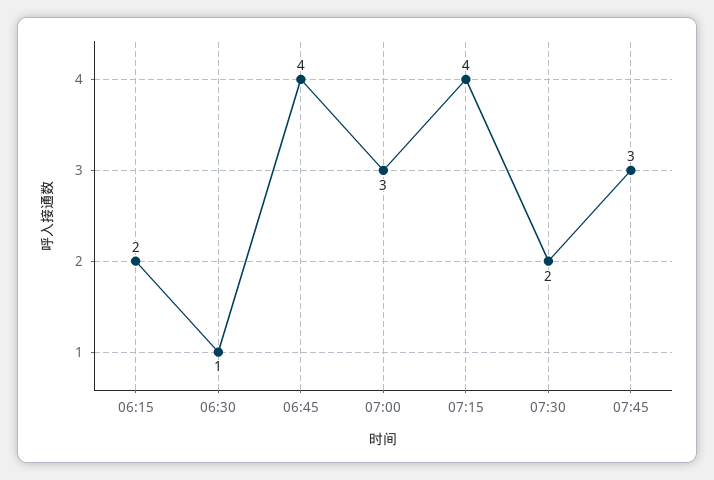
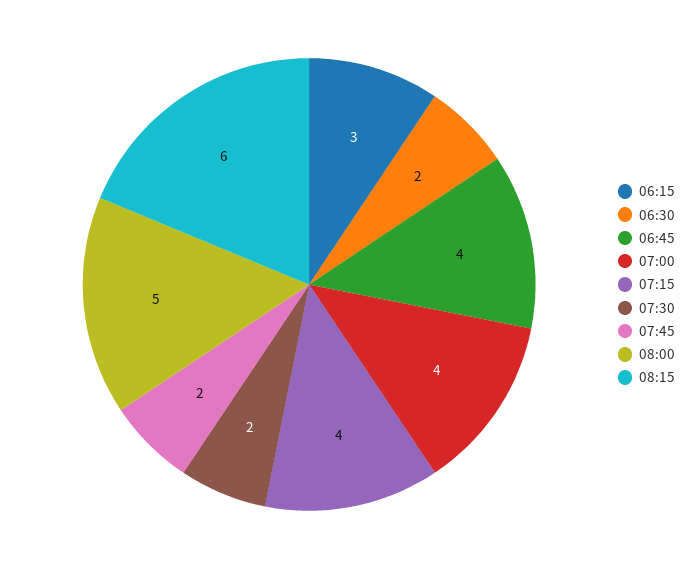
06:15: 2 -> 3
06:30: 1 -> 2
07:00: 3 -> 4
07:45: 3 -> 2
08:00: none -> 5
08:15: none -> 6

